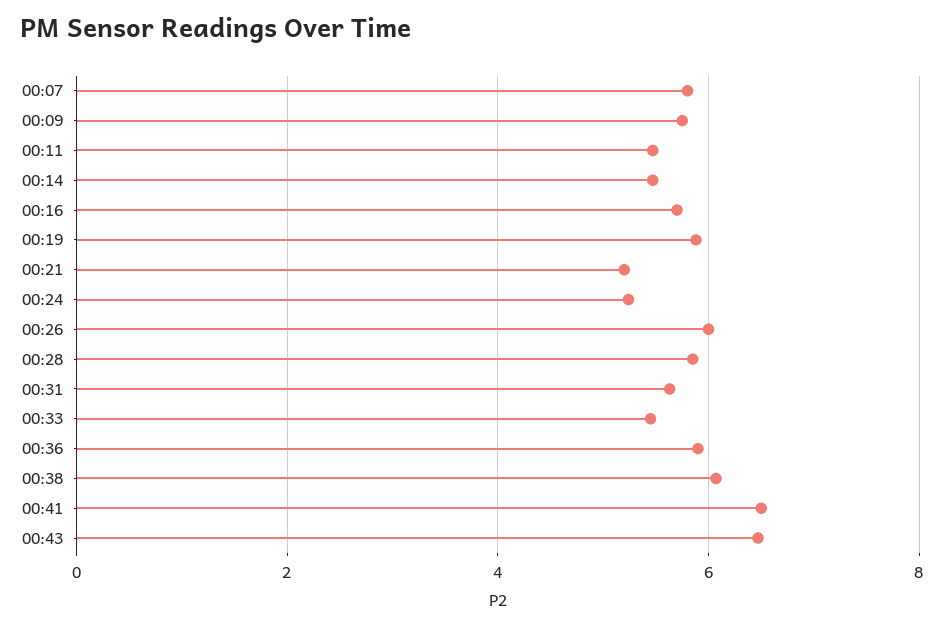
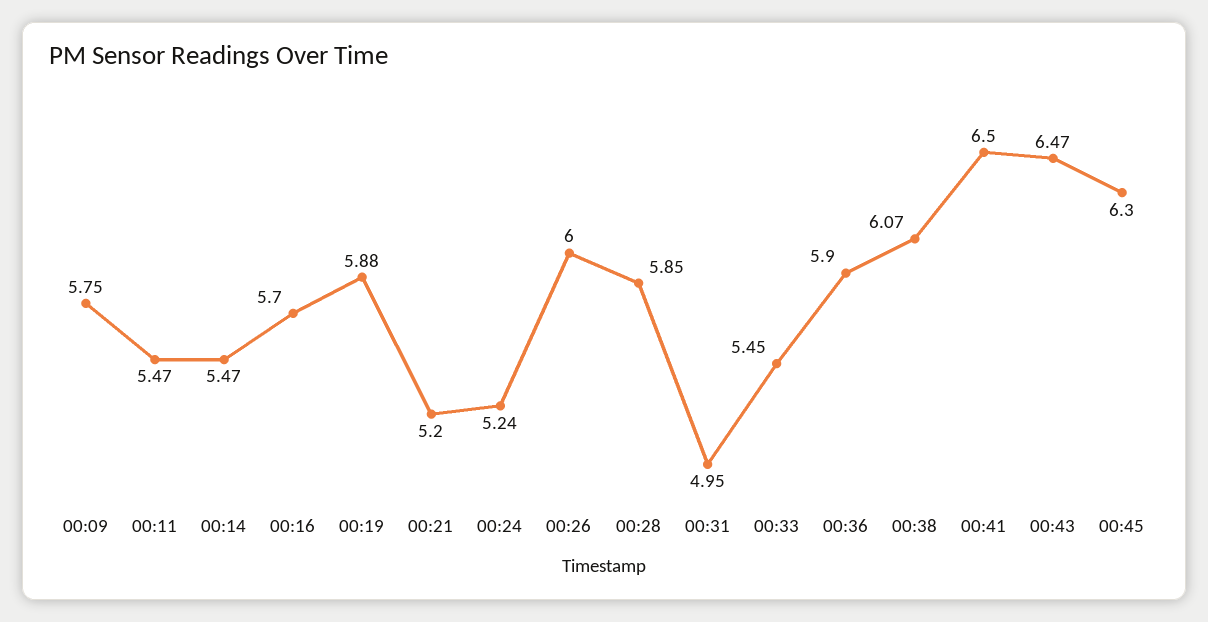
00:07: 5.8 -> none
00:31: 5.6 -> 4.95
00:45: none -> 6.3

